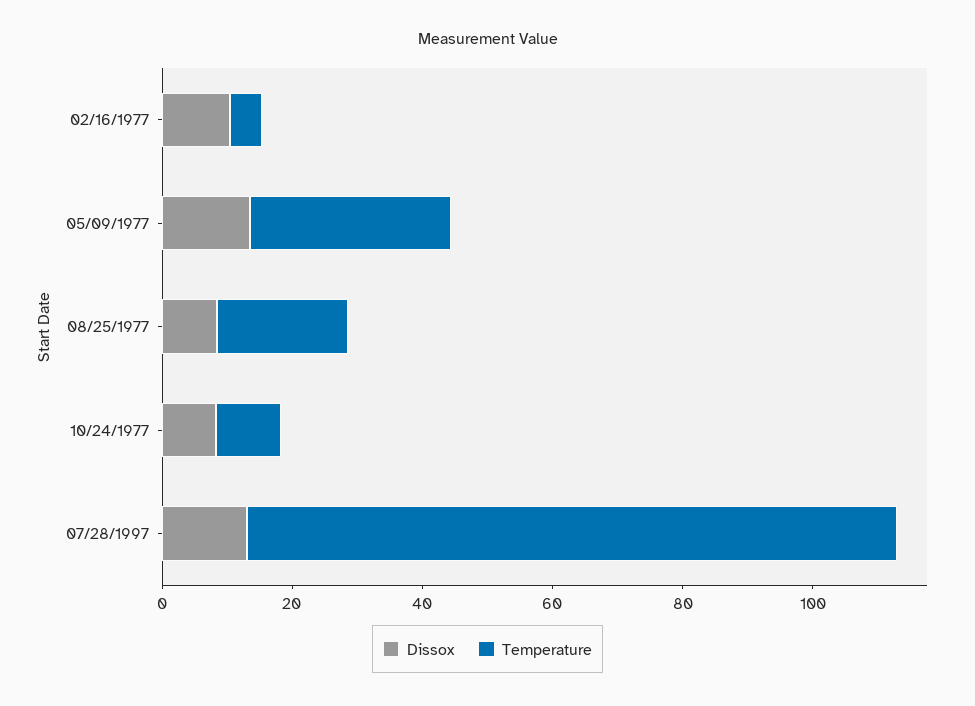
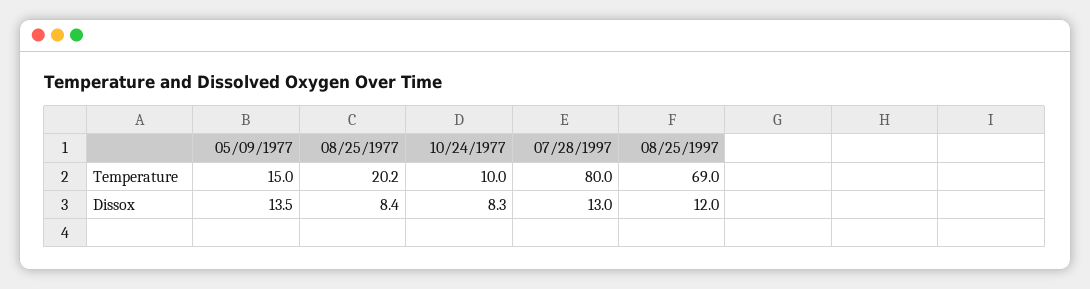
Dissox, 02/16/1977: 10 -> none
Temperature, 02/16/1977: 5 -> none
Temperature, 05/09/1977: 30 -> 15
Temperature, 07/28/1997: 100 -> 80
Temperature, 08/25/1997: none -> 69
Dissox, 08/25/1997: none -> 12

